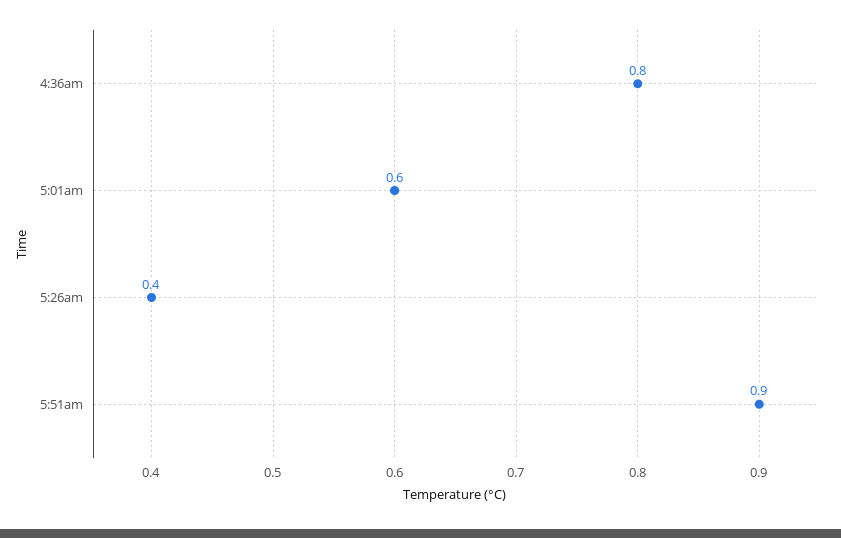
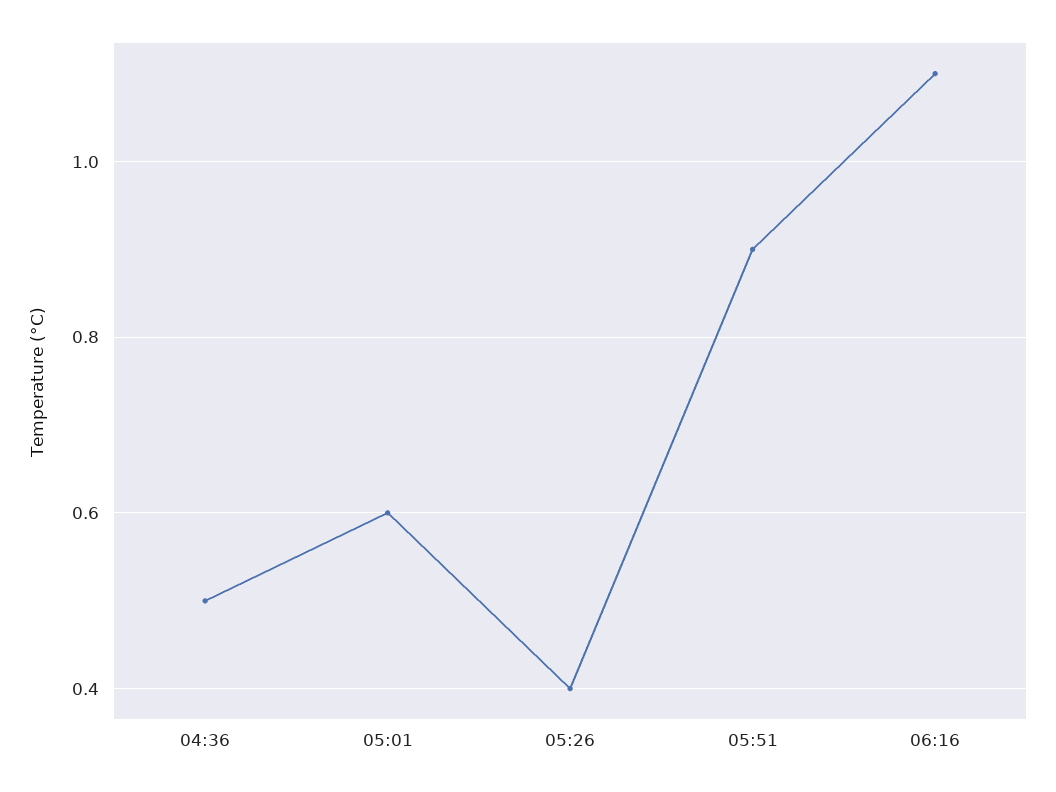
4:36am: 0.8 -> 0.5
06:16: none -> 1.1

